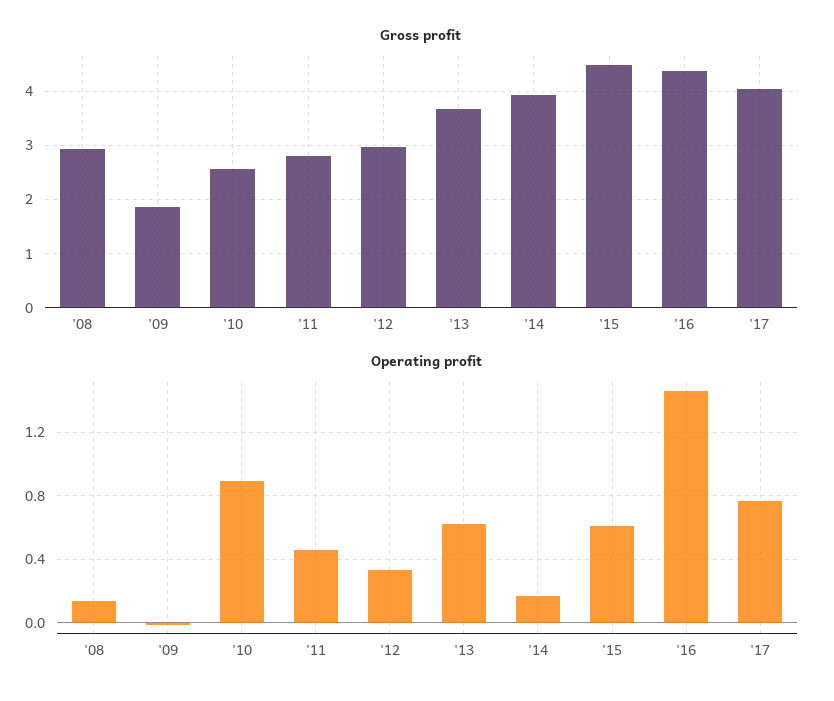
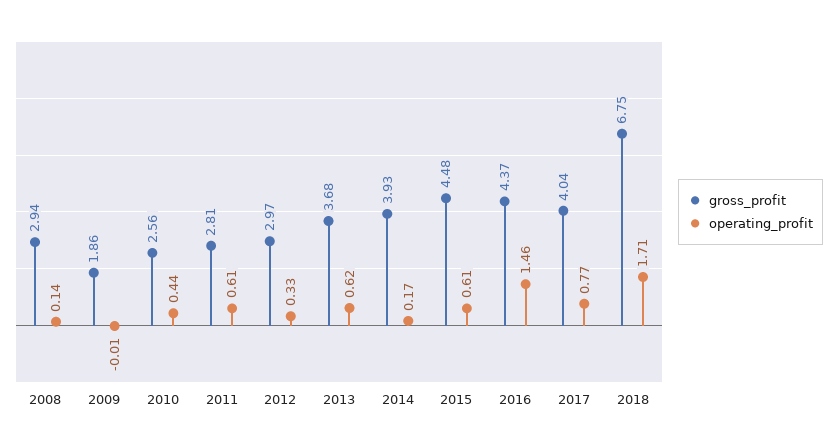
Operating profit, '10: 0.9 -> 0.44
Operating profit, '11: 0.45 -> 0.61
Gross profit, 2018: none -> 6.75
Operating profit, 2018: none -> 1.71

